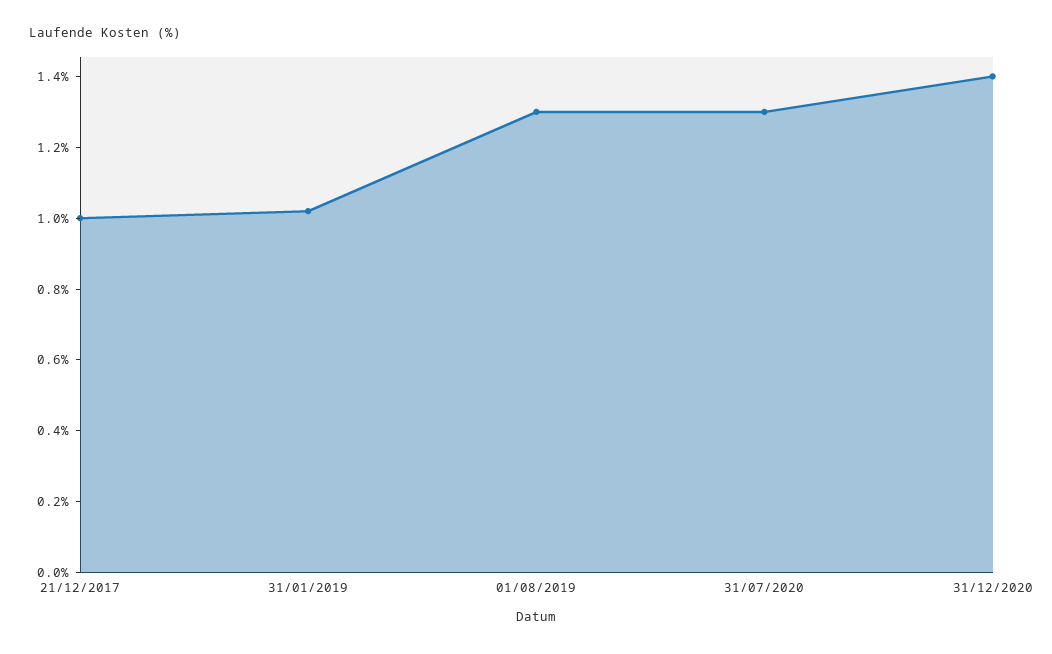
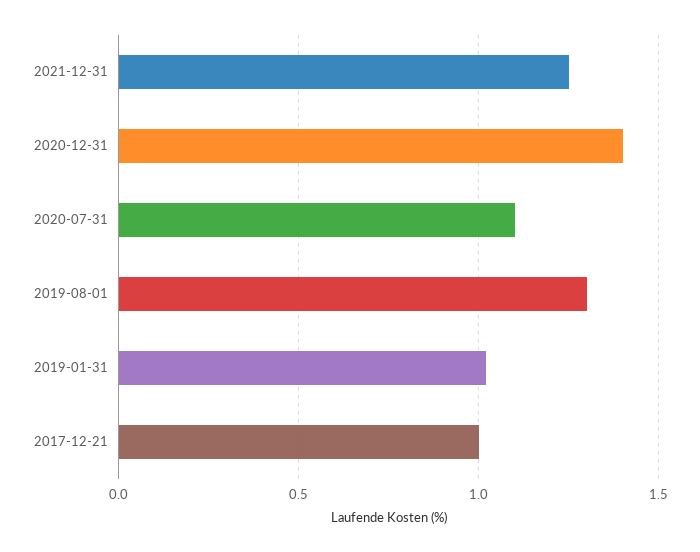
31/07/2020: 1.3 -> 1.1
2021-12-31: none -> 1.25

